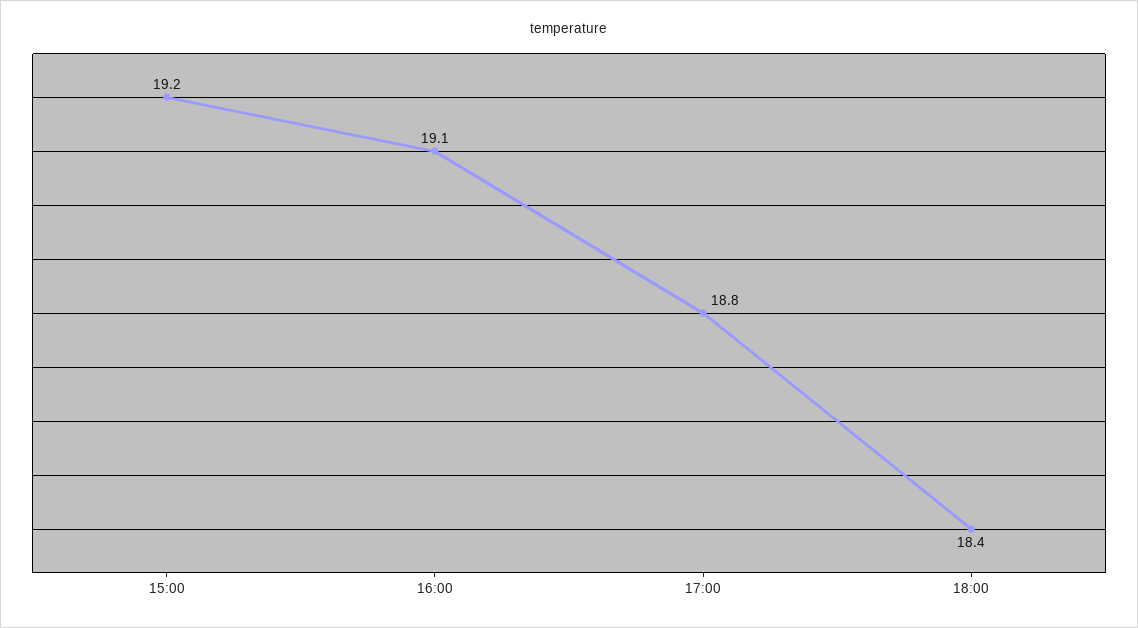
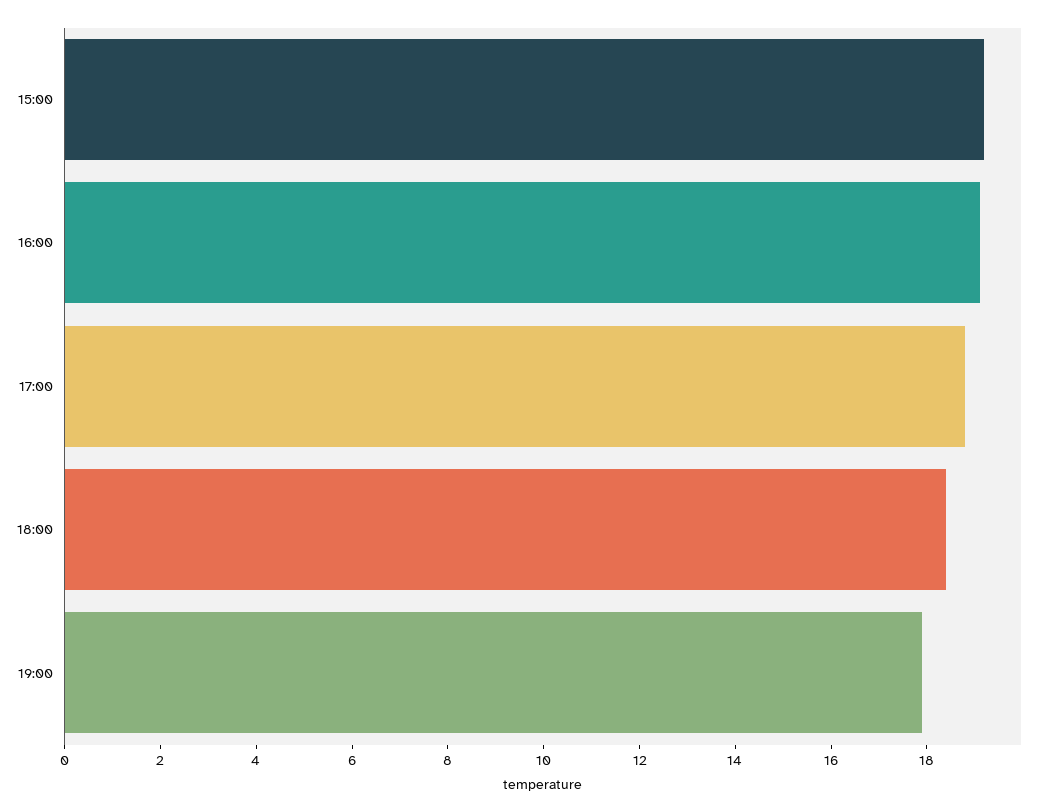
19:00: none -> 18

